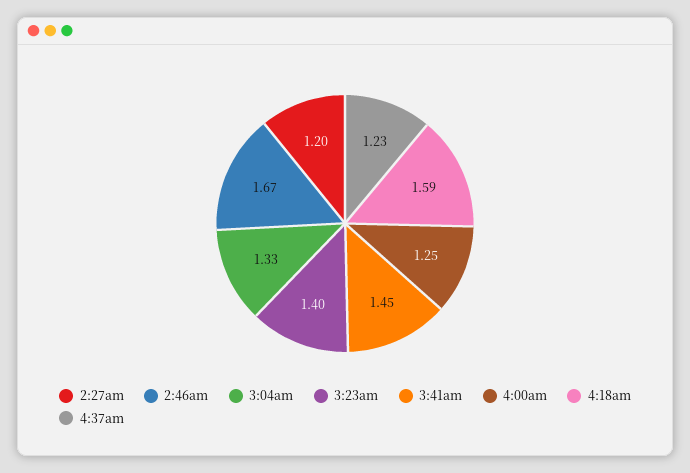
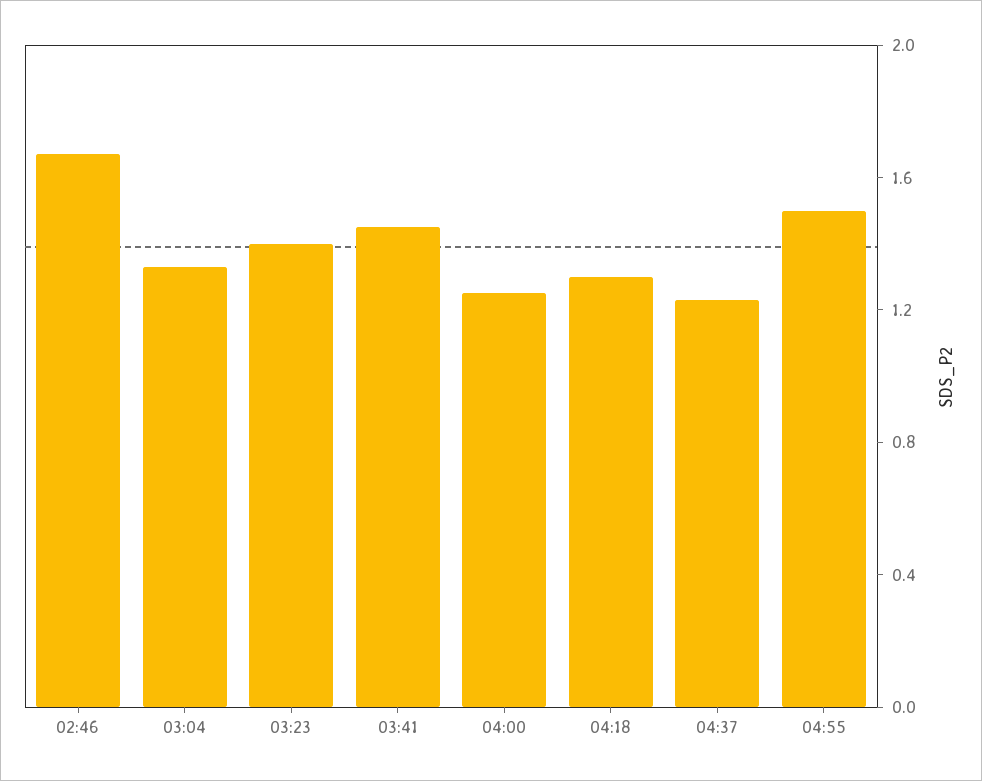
2:27am: 1.2 -> none
4:18am: 1.59 -> 1.3
04:55: none -> 1.5

